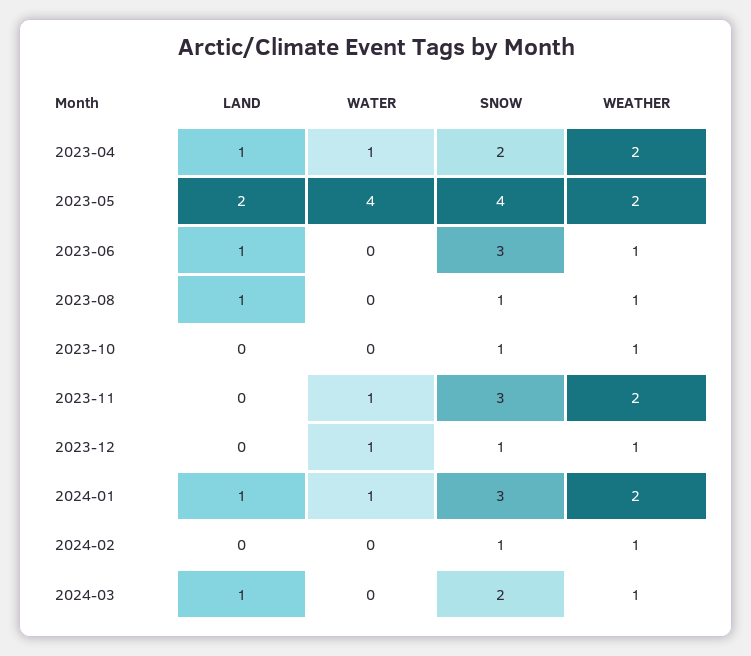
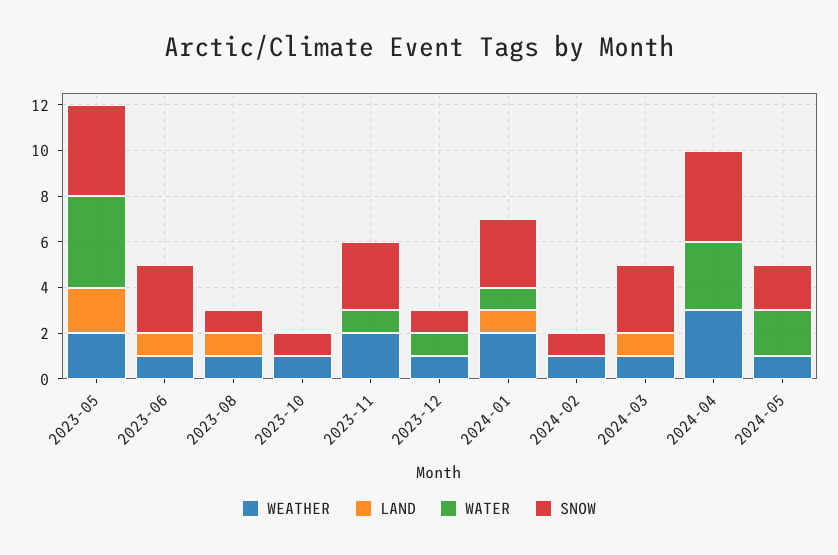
LAND, 2023-04: 1 -> none
WATER, 2023-04: 1 -> none
SNOW, 2023-04: 2 -> none
WEATHER, 2023-04: 2 -> none
SNOW, 2024-03: 2 -> 3
WEATHER, 2024-04: none -> 3
LAND, 2024-04: none -> 0
WATER, 2024-04: none -> 3
SNOW, 2024-04: none -> 4
WEATHER, 2024-05: none -> 1
LAND, 2024-05: none -> 0
WATER, 2024-05: none -> 2
SNOW, 2024-05: none -> 2

